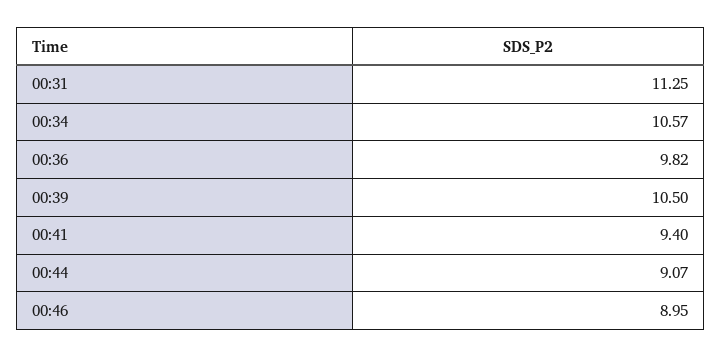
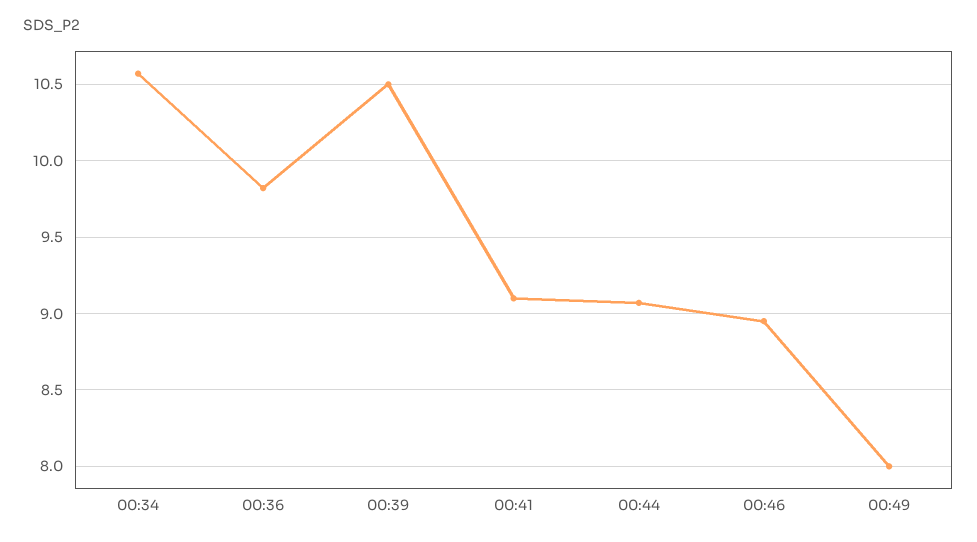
00:31: 11.25 -> none
00:41: 9.4 -> 9.1
00:49: none -> 8

